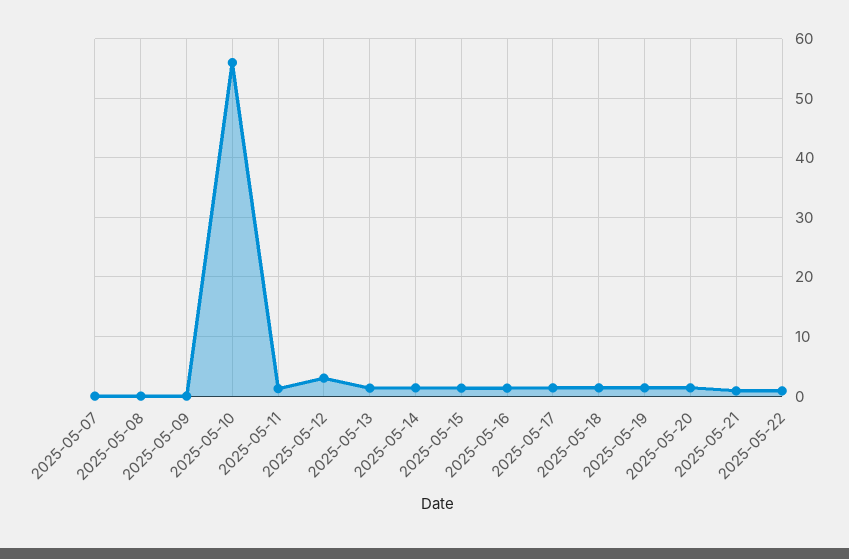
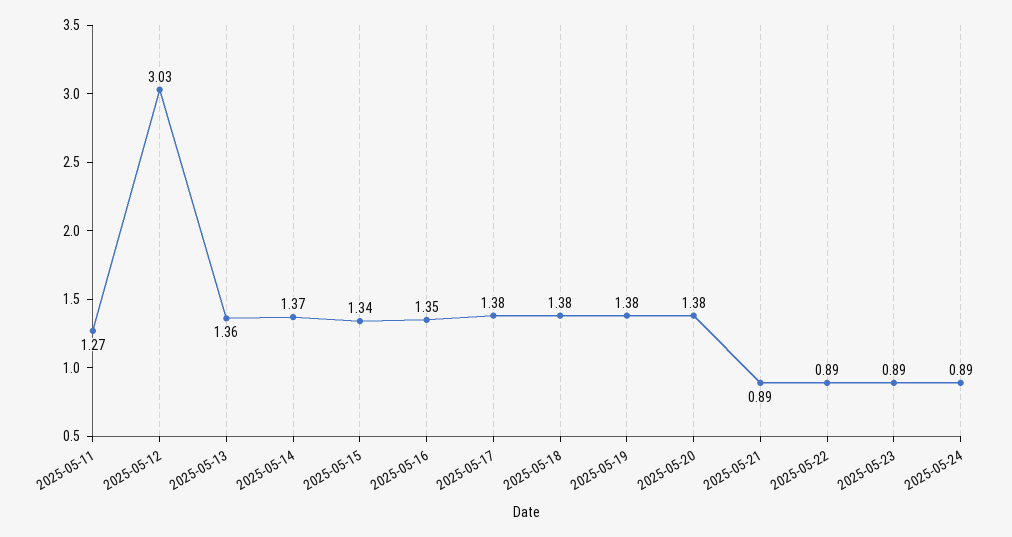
2025-05-07: 0 -> none
2025-05-08: 0 -> none
2025-05-09: 0 -> none
2025-05-10: 56 -> none
2025-05-23: none -> 0.89
2025-05-24: none -> 0.89

